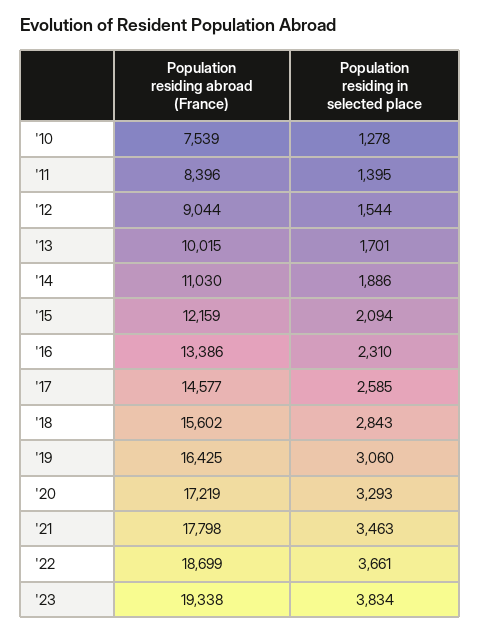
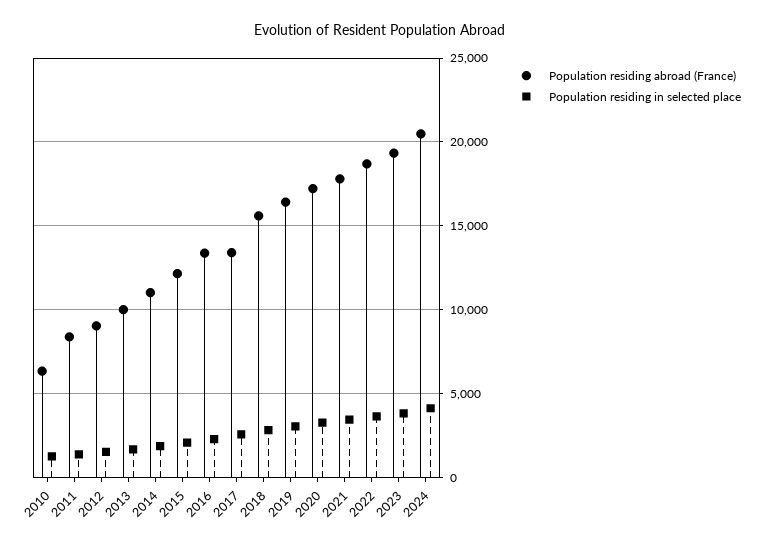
Population residing abroad (France), '10: 7539 -> 6500
Population residing abroad (France), '17: 14577 -> 13500
Population residing abroad (France), 2024: none -> 20500
Population residing in selected place, 2024: none -> 4000

